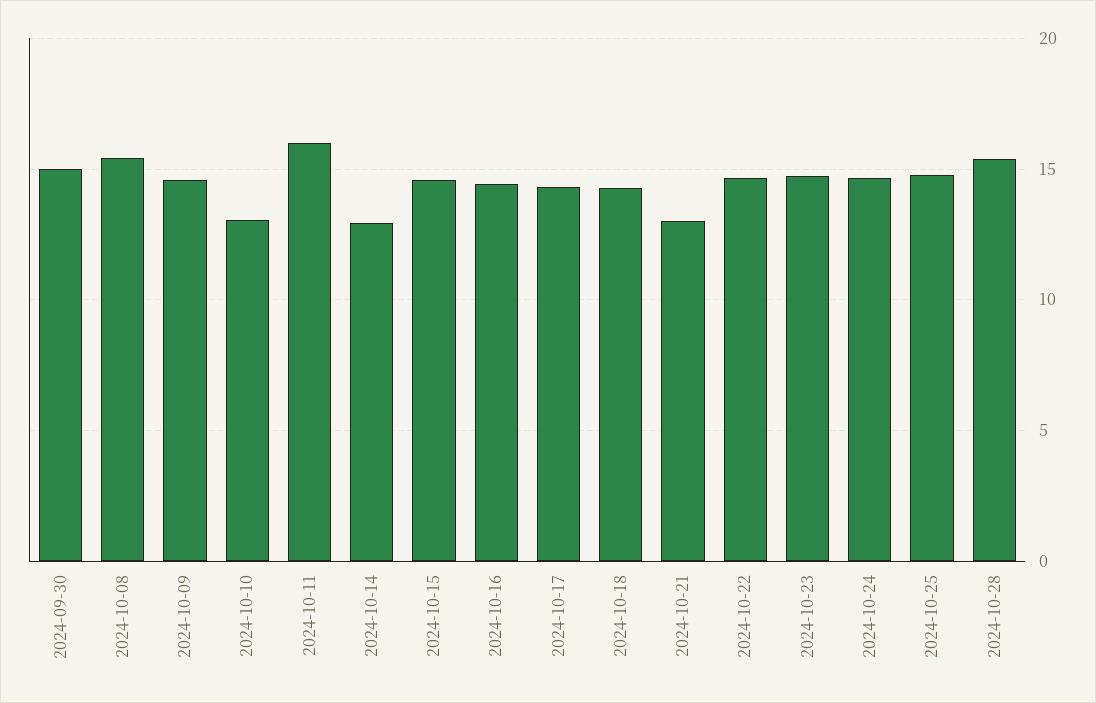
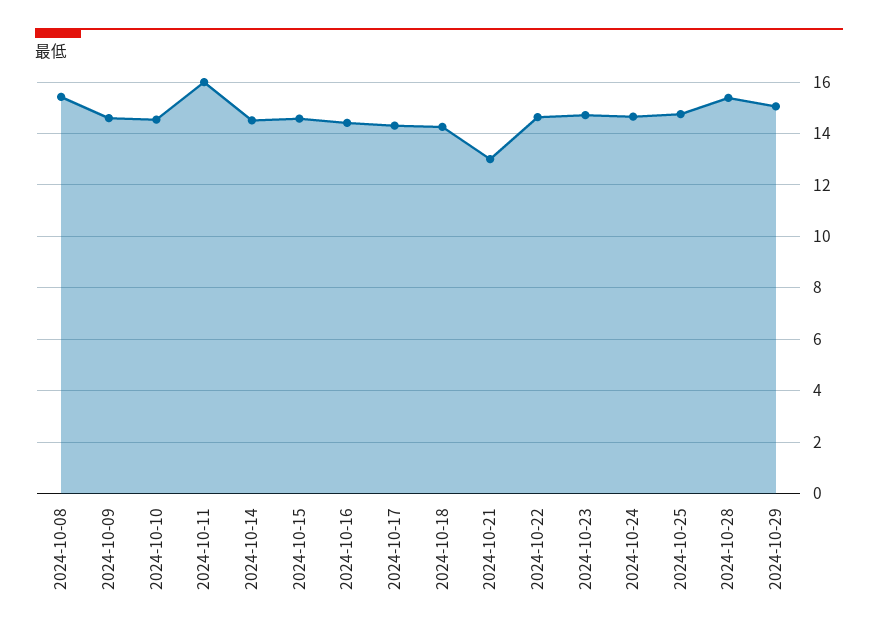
2024-09-30: 15 -> none
2024-10-10: 13 -> 14.5
2024-10-14: 13 -> 14.5
2024-10-29: none -> 15

